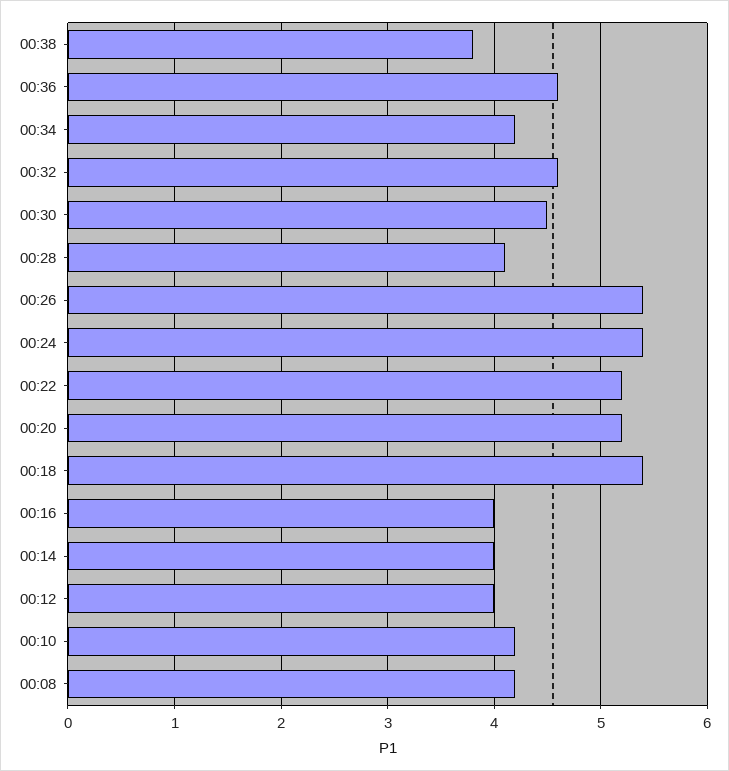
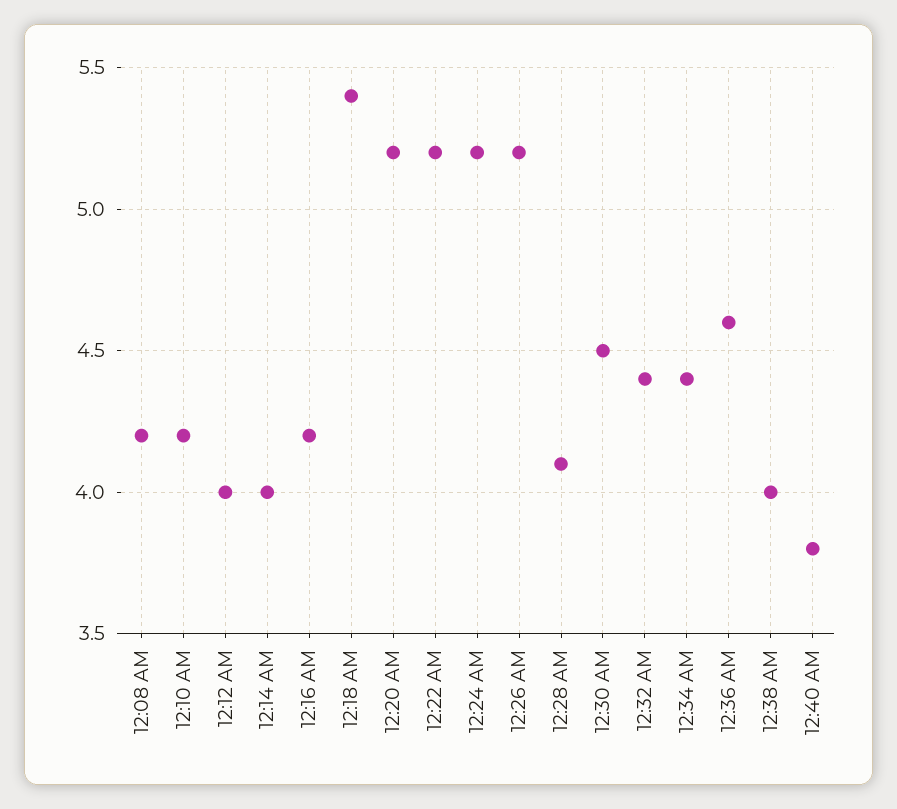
00:38: 3.8 -> 4
00:34: 4.2 -> 4.4
00:32: 4.6 -> 4.4
00:26: 5.4 -> 5.2
00:24: 5.4 -> 5.2
00:16: 4 -> 4.2
12:40 AM: none -> 3.8

